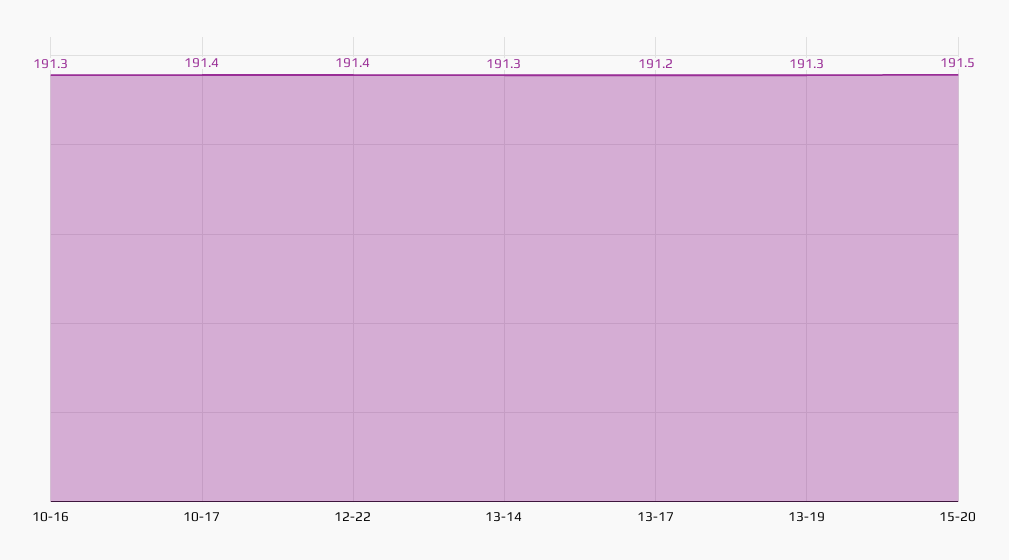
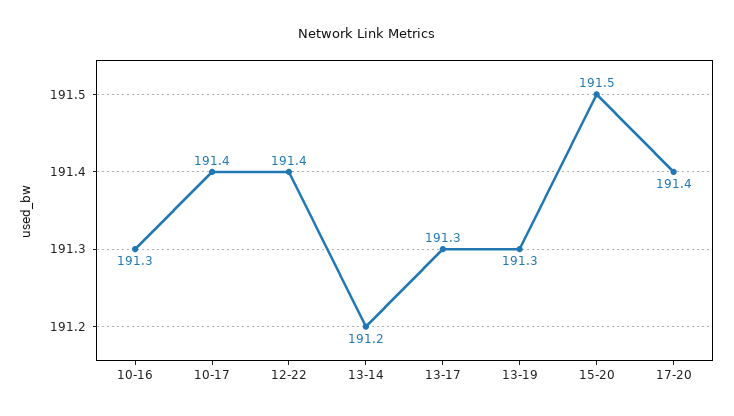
13-14: 191.3 -> 191.2
13-17: 191.2 -> 191.3
17-20: none -> 191.4

